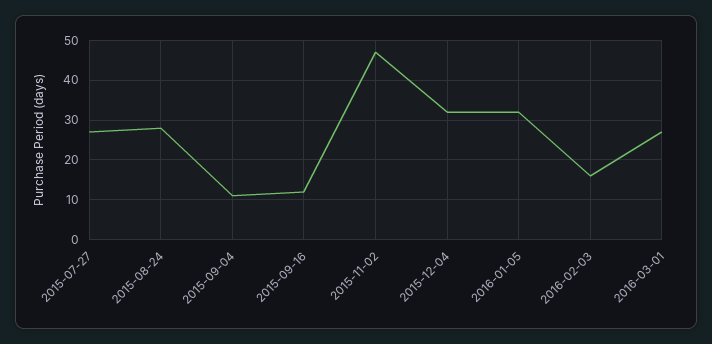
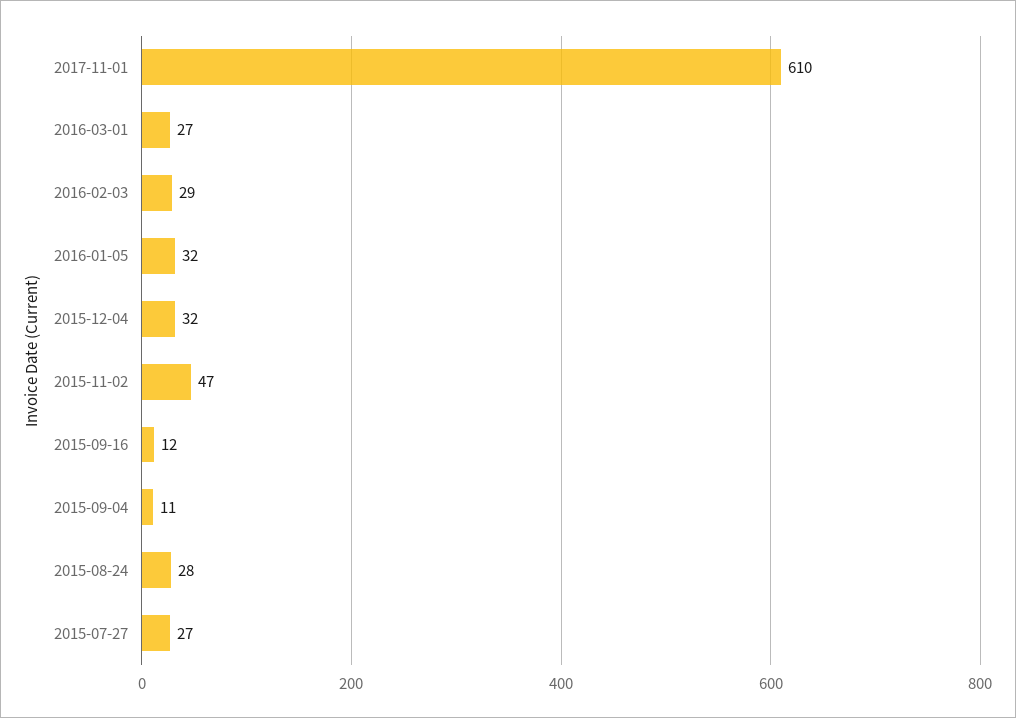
2016-02-03: 15 -> 29
2017-11-01: none -> 610

